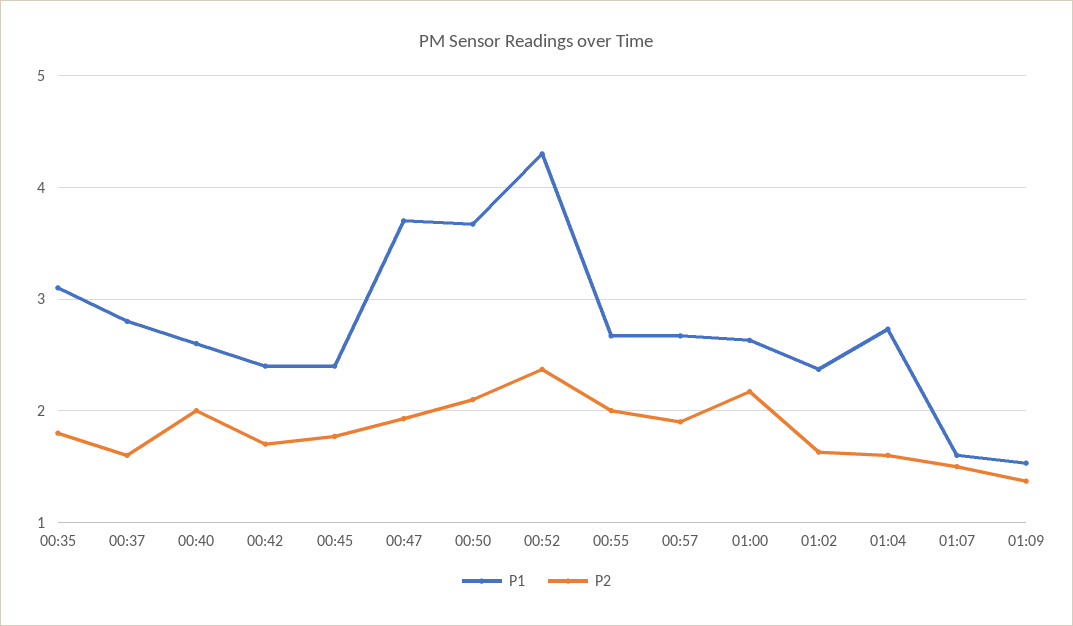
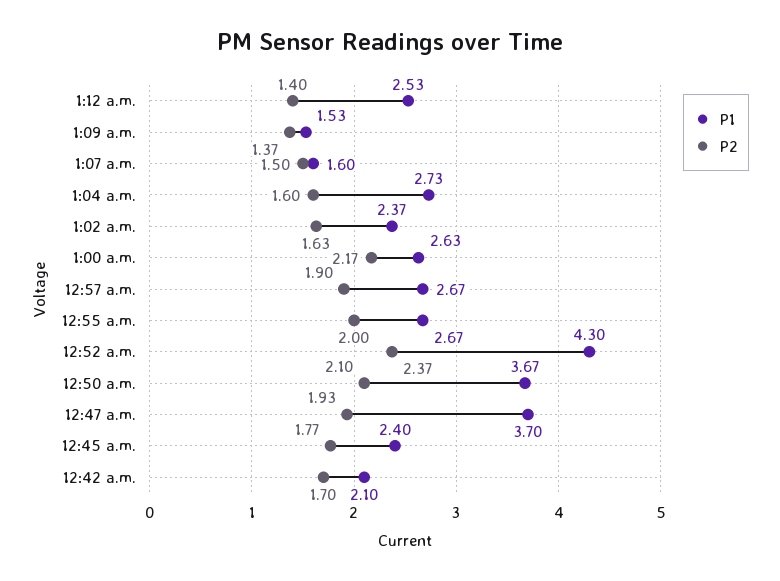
P1, 00:35: 3.1 -> none
P2, 00:35: 1.8 -> none
P1, 00:37: 2.8 -> none
P2, 00:37: 1.6 -> none
P1, 00:40: 2.6 -> none
P2, 00:40: 2 -> none
P1, 00:42: 2.4 -> 2.1
P1, 1:12 a.m.: none -> 2.53
P2, 1:12 a.m.: none -> 1.4

